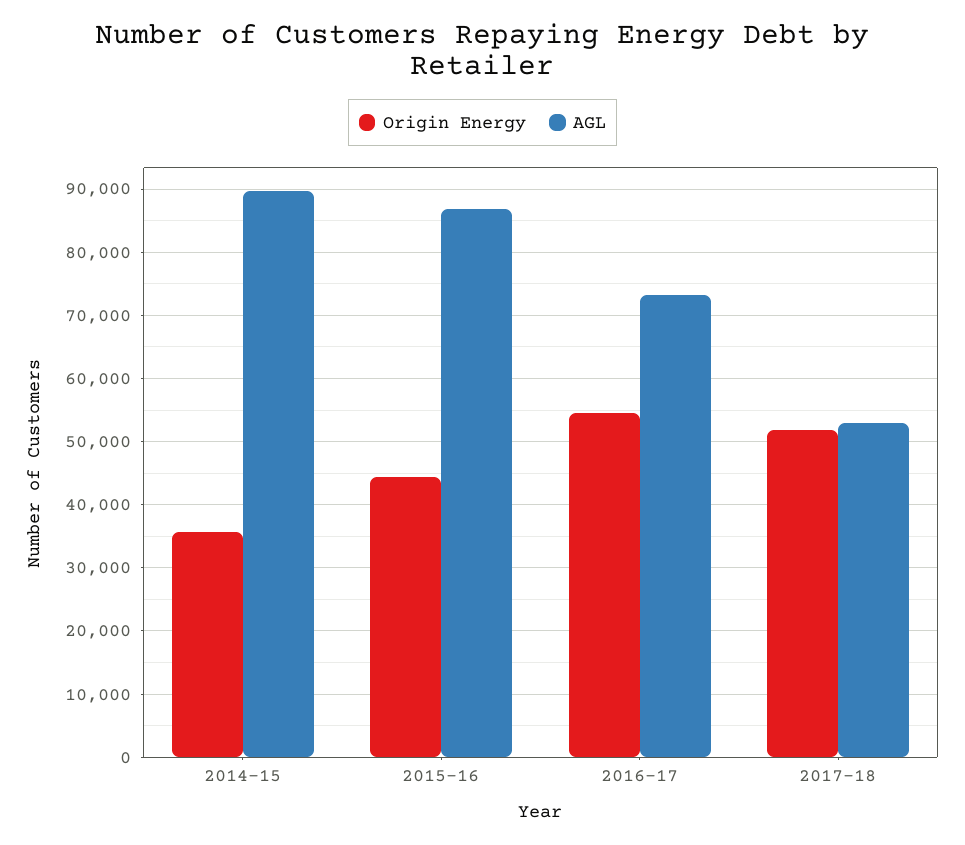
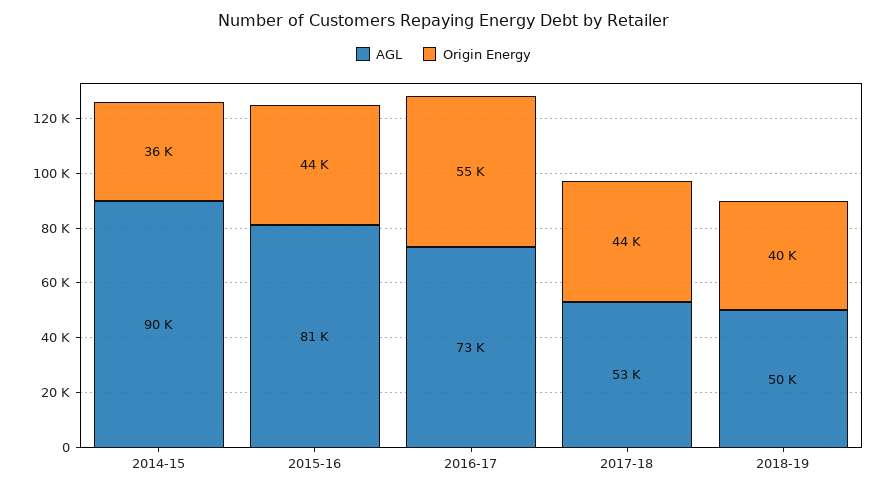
AGL, 2015-16: 87000 -> 81000
Origin Energy, 2017-18: 52000 -> 44000
AGL, 2018-19: none -> 50000
Origin Energy, 2018-19: none -> 40000

